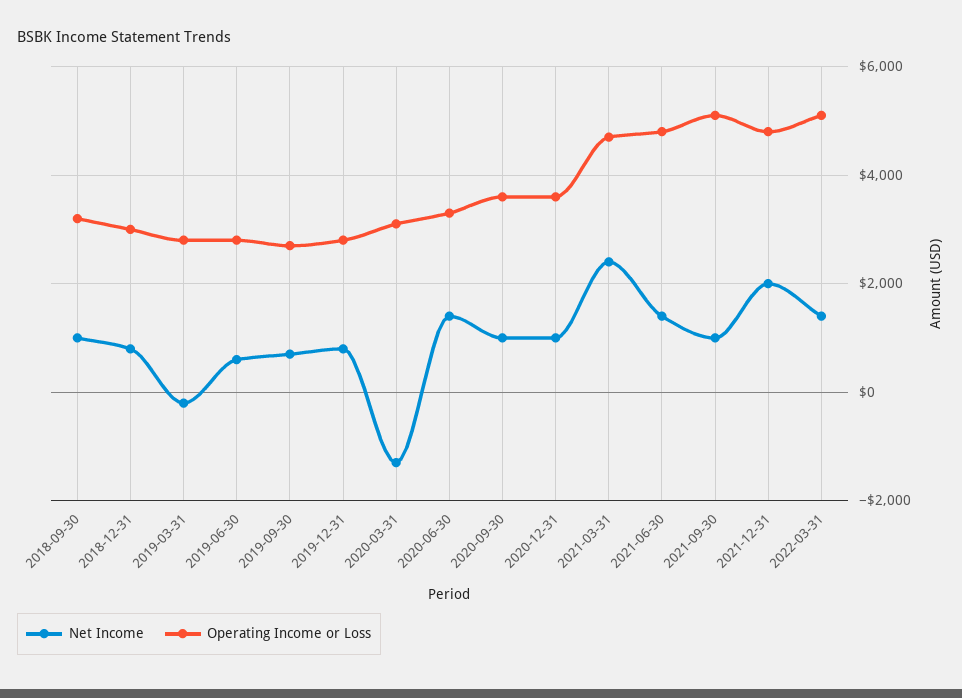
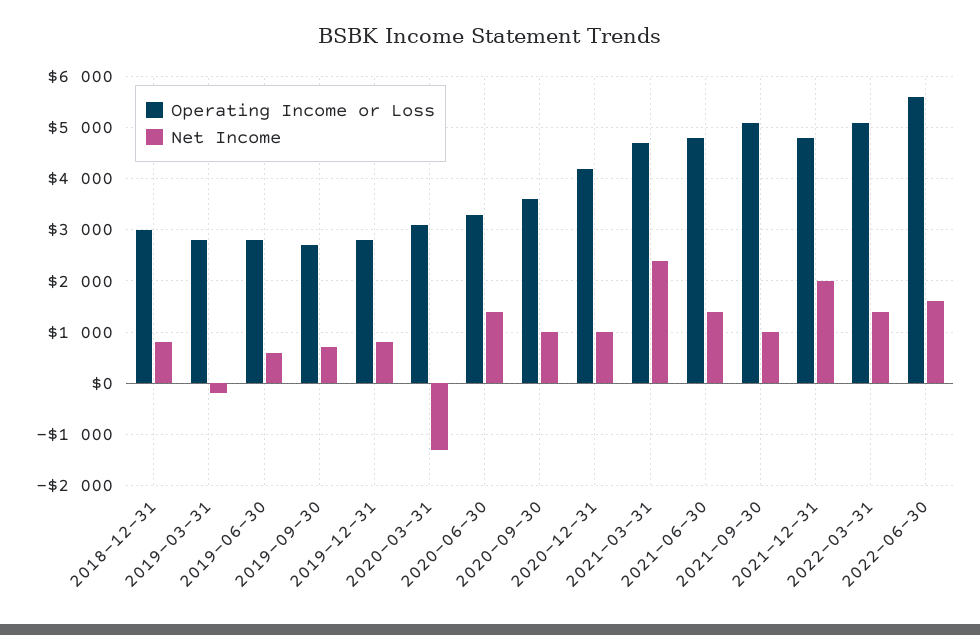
Net Income, 2018-09-30: 1000 -> none
Operating Income or Loss, 2018-09-30: 3200 -> none
Operating Income or Loss, 2020-12-31: 3600 -> 4200
Operating Income or Loss, 2022-06-30: none -> 5600
Net Income, 2022-06-30: none -> 1600

